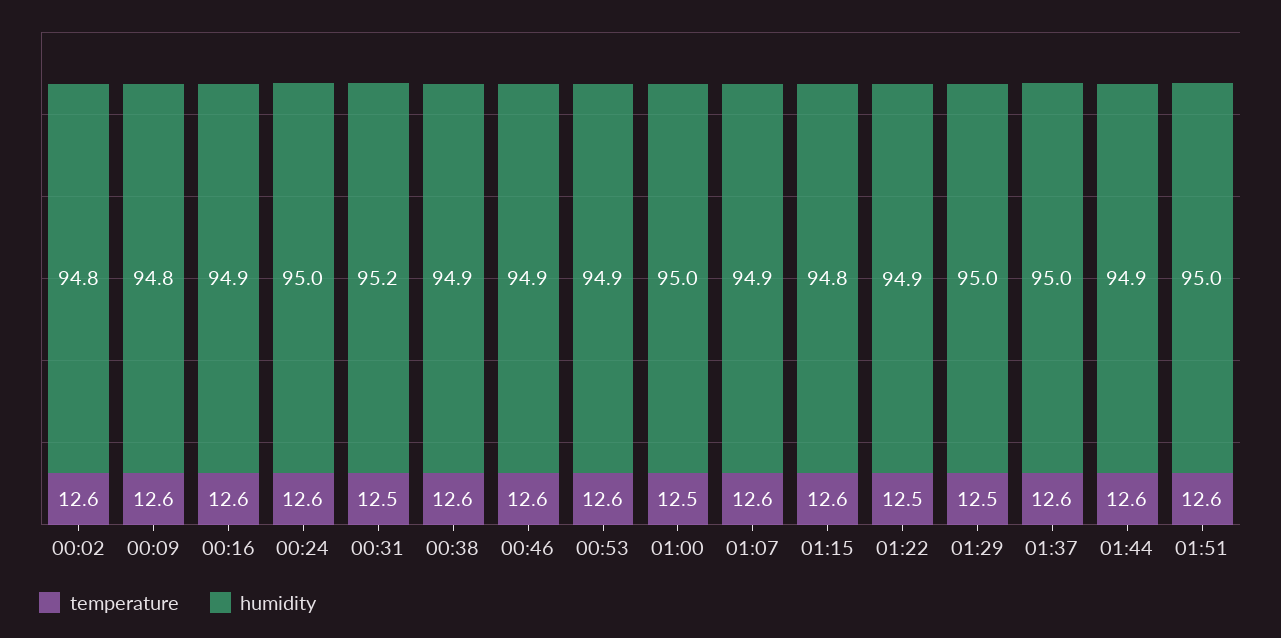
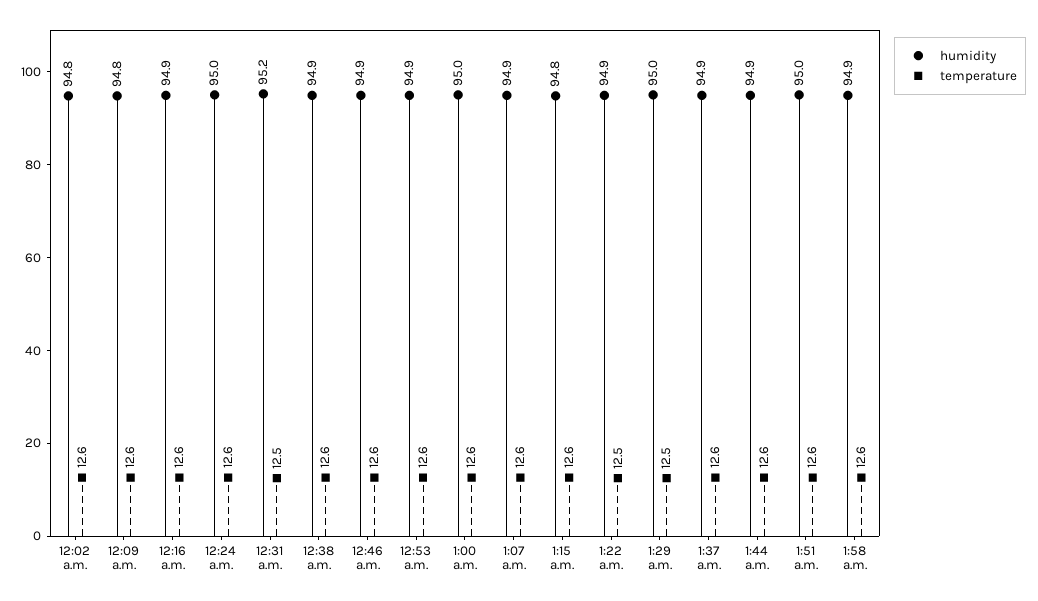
temperature, 01:00: 12.5 -> 12.6
humidity, 01:37: 95 -> 94.9
humidity, 1:58 a.m.: none -> 94.9
temperature, 1:58 a.m.: none -> 12.6

